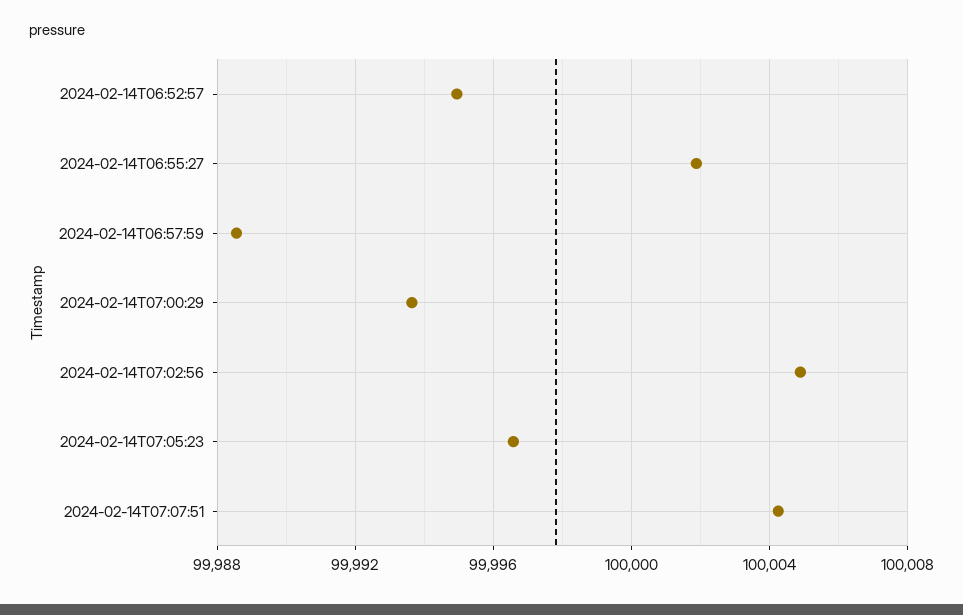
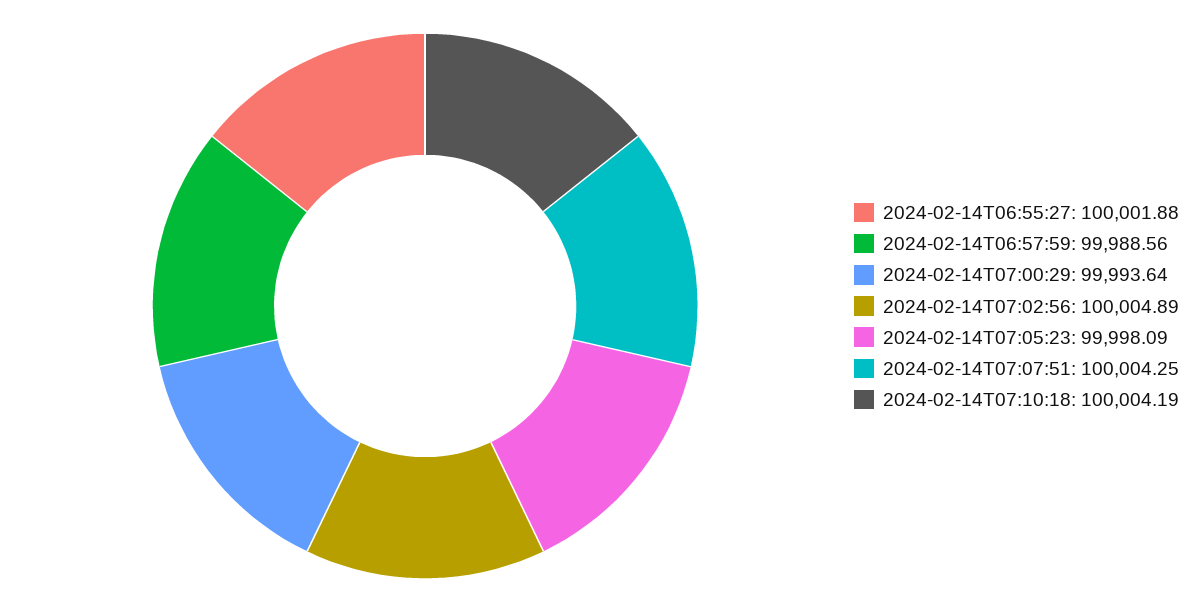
2024-02-14T06:52:57: 99995 -> none
2024-02-14T07:05:23: 99996.5 -> 99998.09
2024-02-14T07:10:18: none -> 100004.19

